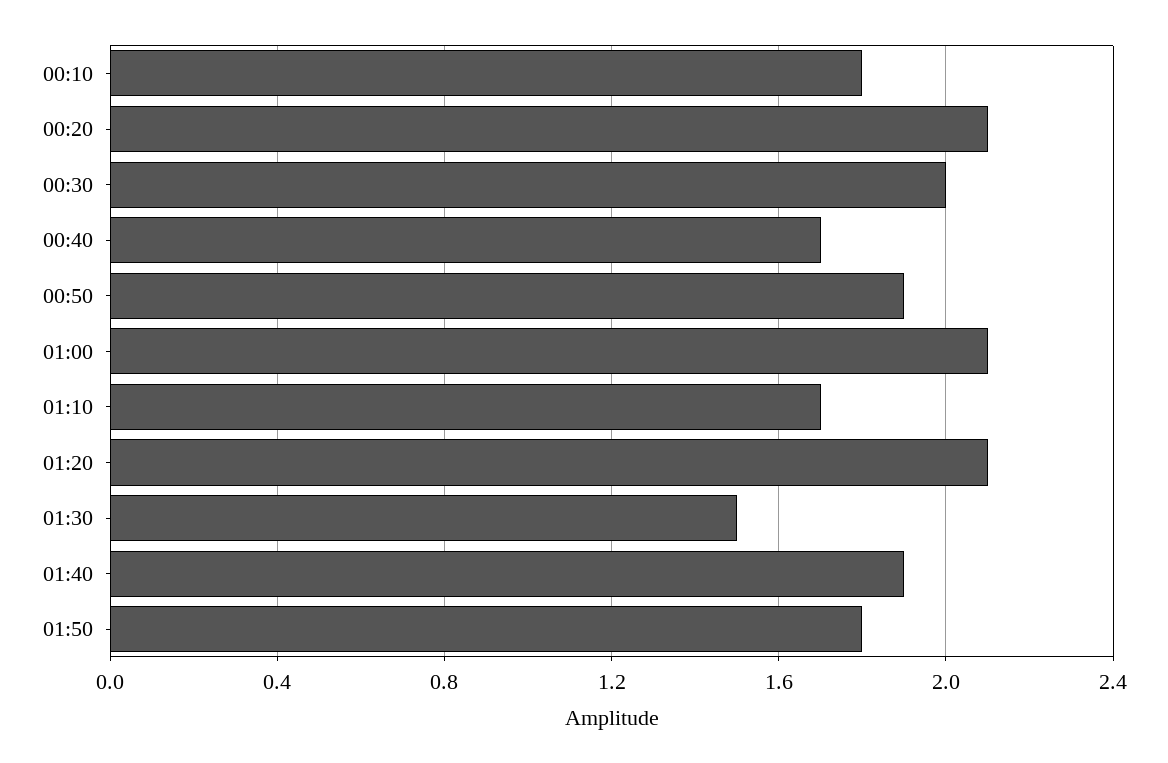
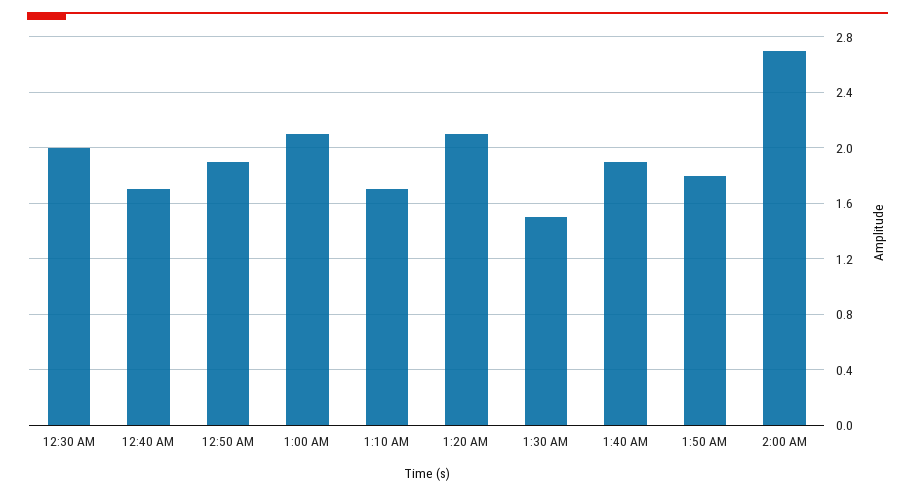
00:10: 1.8 -> none
00:20: 2.1 -> none
2:00 AM: none -> 2.7

